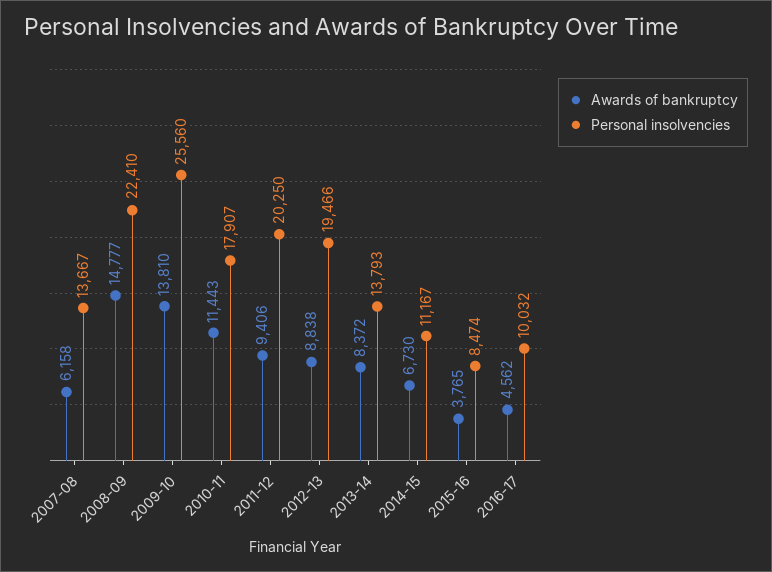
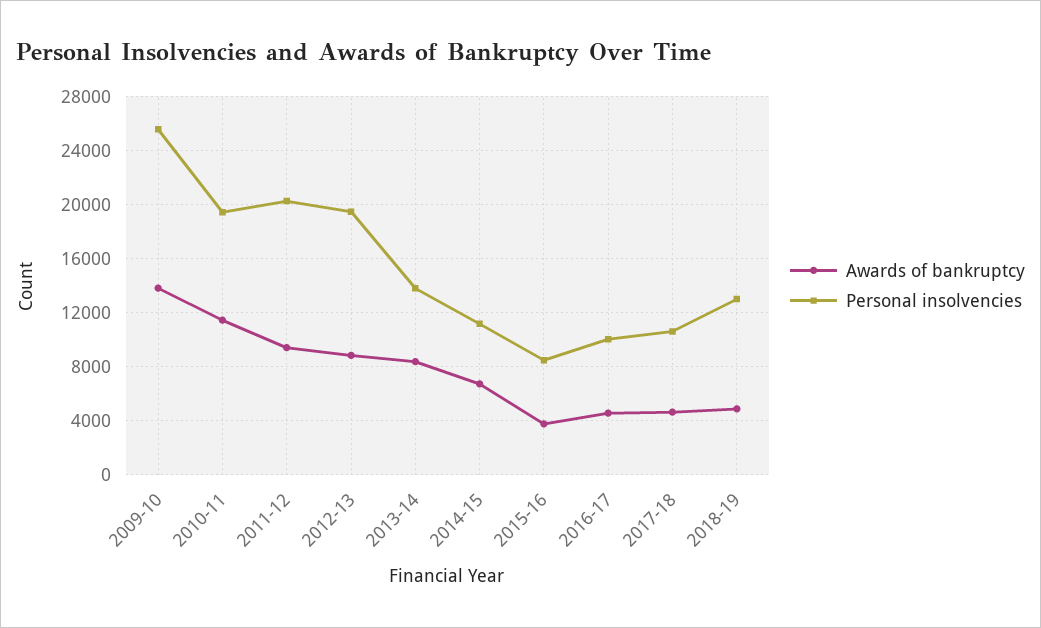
Awards of bankruptcy, 2007-08: 6158 -> none
Personal insolvencies, 2007-08: 13667 -> none
Awards of bankruptcy, 2008-09: 14777 -> none
Personal insolvencies, 2008-09: 22410 -> none
Personal insolvencies, 2010-11: 17907 -> 19500
Awards of bankruptcy, 2017-18: none -> 4500
Personal insolvencies, 2017-18: none -> 10500
Awards of bankruptcy, 2018-19: none -> 5000
Personal insolvencies, 2018-19: none -> 13000

